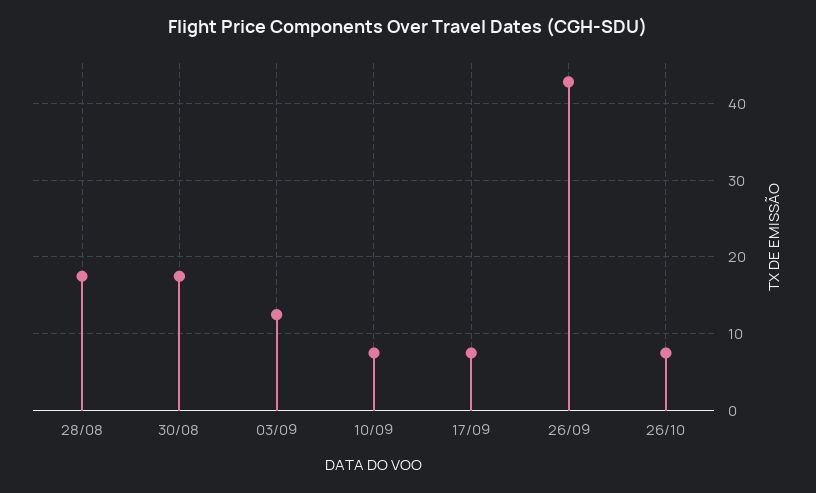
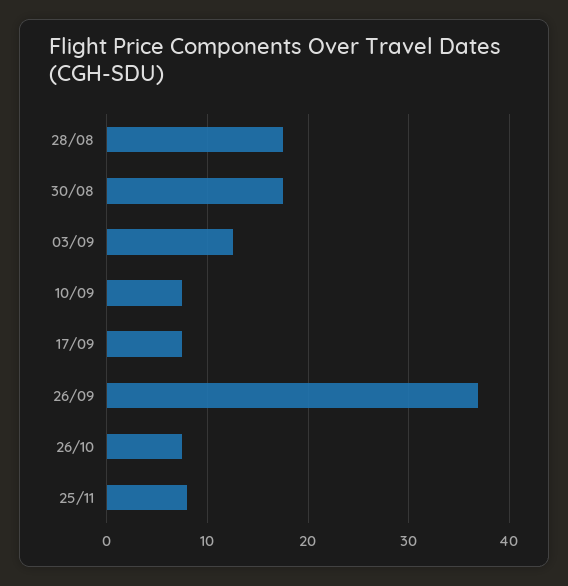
26/09: 43 -> 37
25/11: none -> 8

